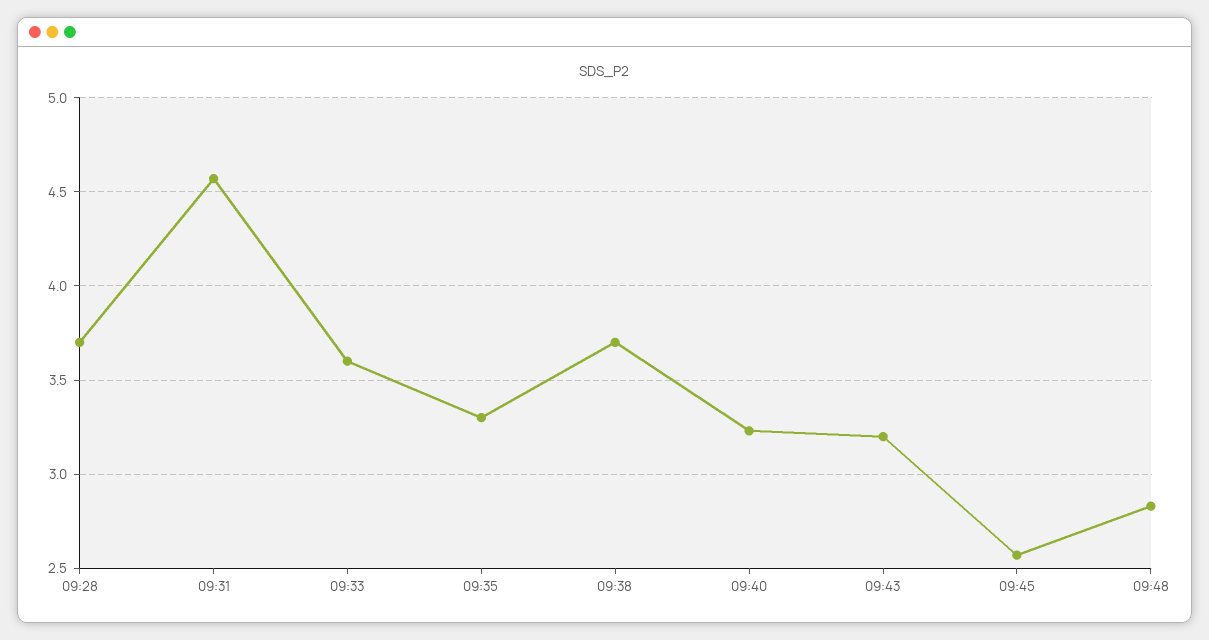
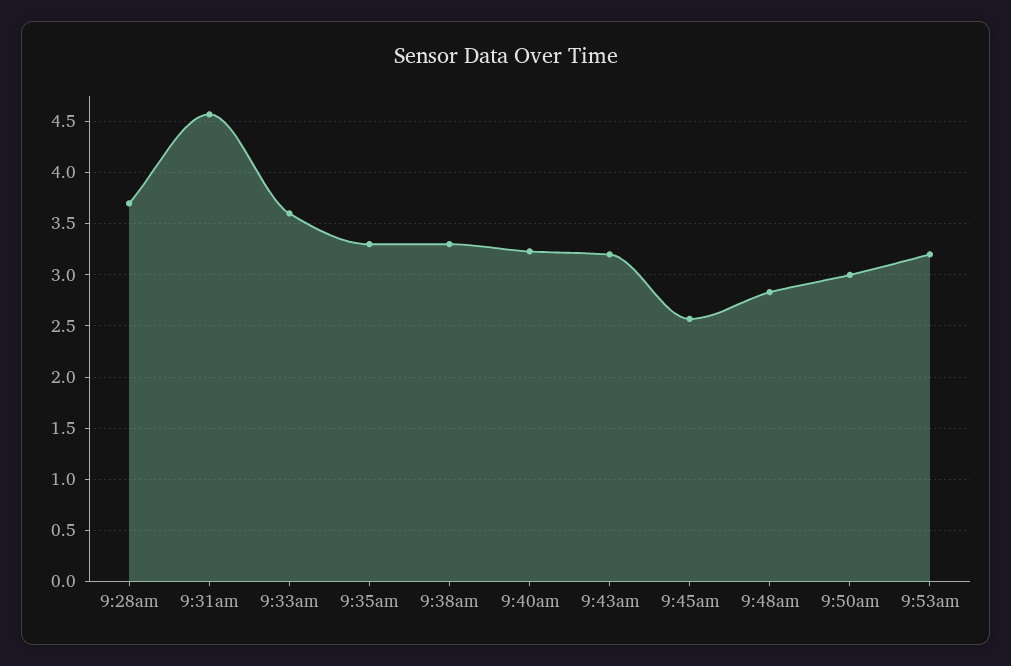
09:38: 3.7 -> 3.3
9:50am: none -> 3
9:53am: none -> 3.2

